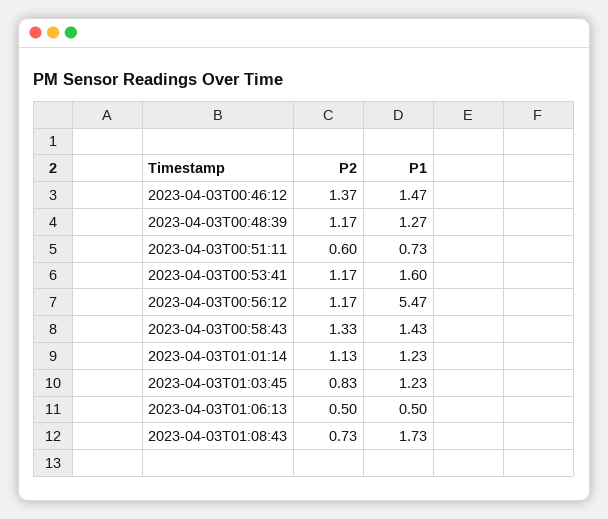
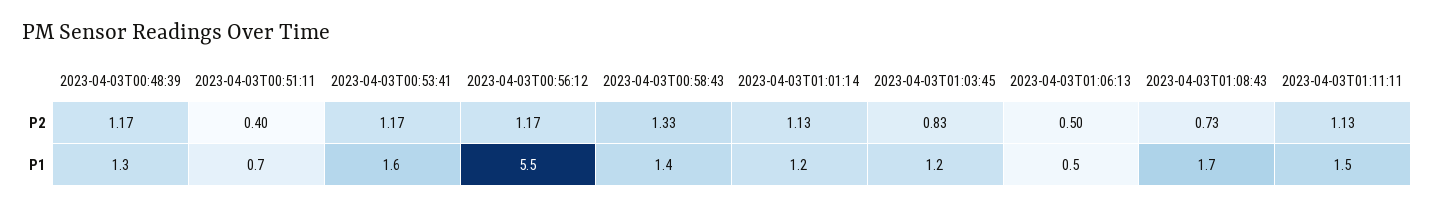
P2, 2023-04-03T00:46:12: 1.37 -> none
P1, 2023-04-03T00:46:12: 1.47 -> none
P2, 2023-04-03T00:51:11: 0.6 -> 0.4
P2, 2023-04-03T01:11:11: none -> 1.13
P1, 2023-04-03T01:11:11: none -> 1.5

